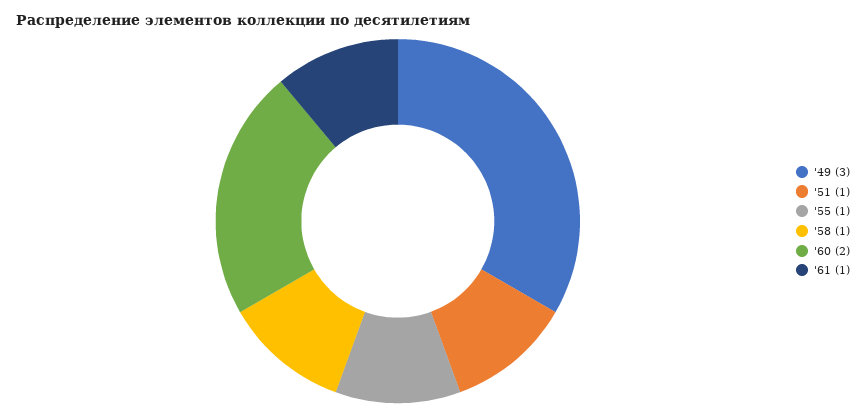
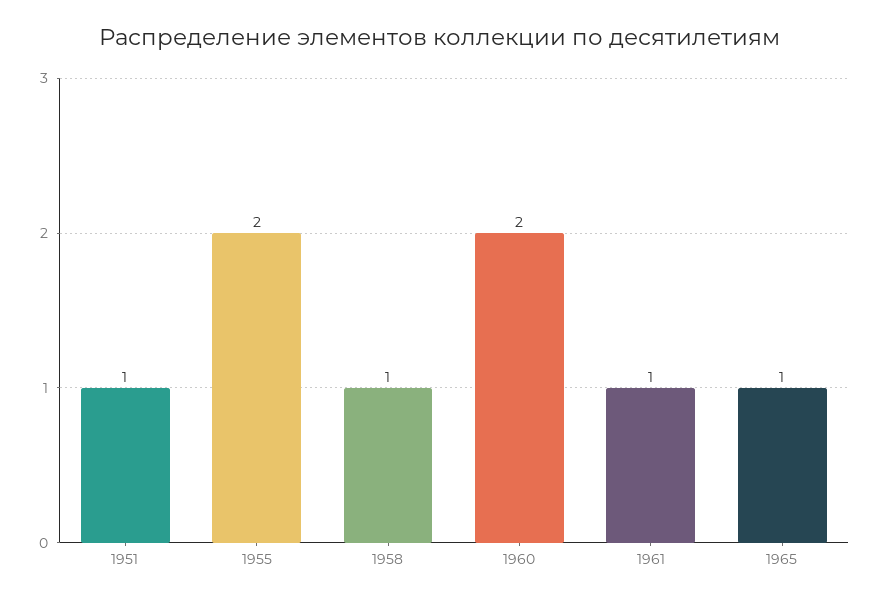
'49: 3 -> none
'55: 1 -> 2
1965: none -> 1

